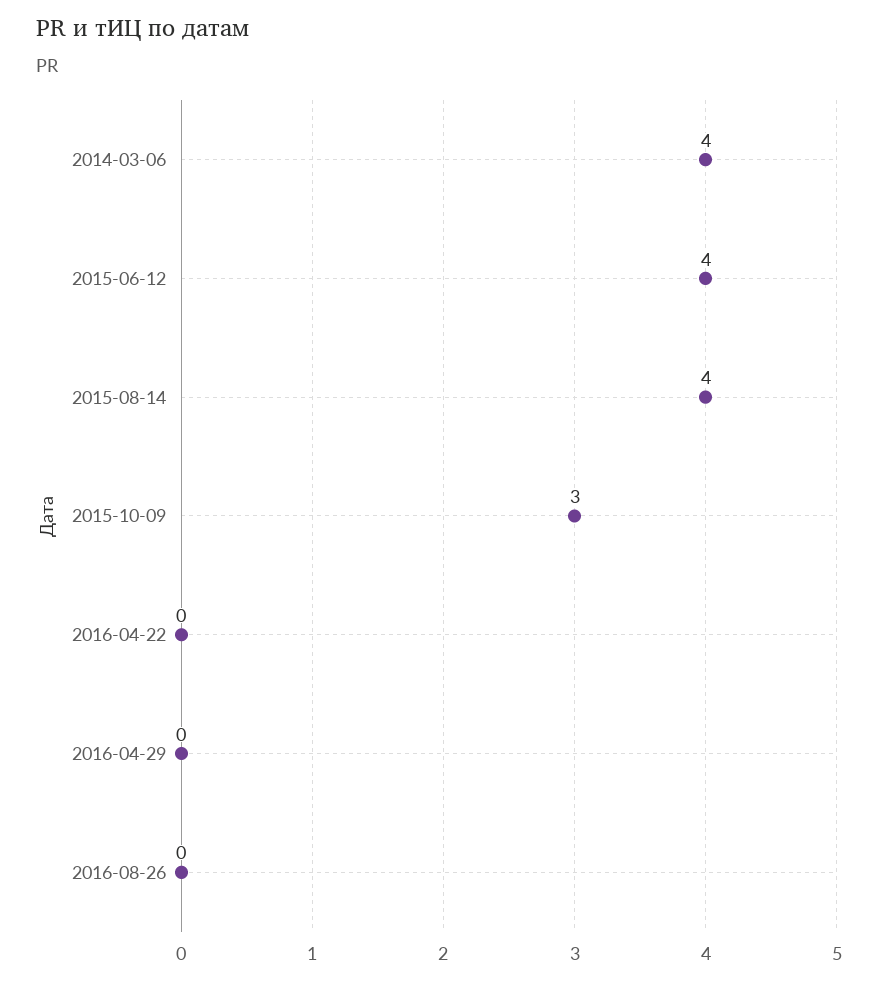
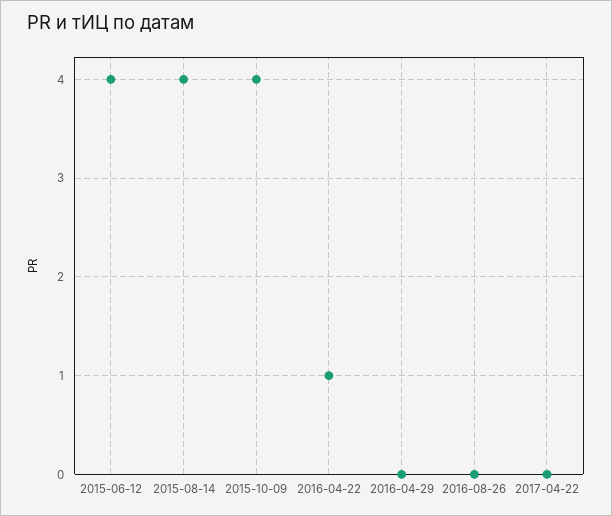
2014-03-06: 4 -> none
2015-10-09: 3 -> 4
2016-04-22: 0 -> 1
2017-04-22: none -> 0

